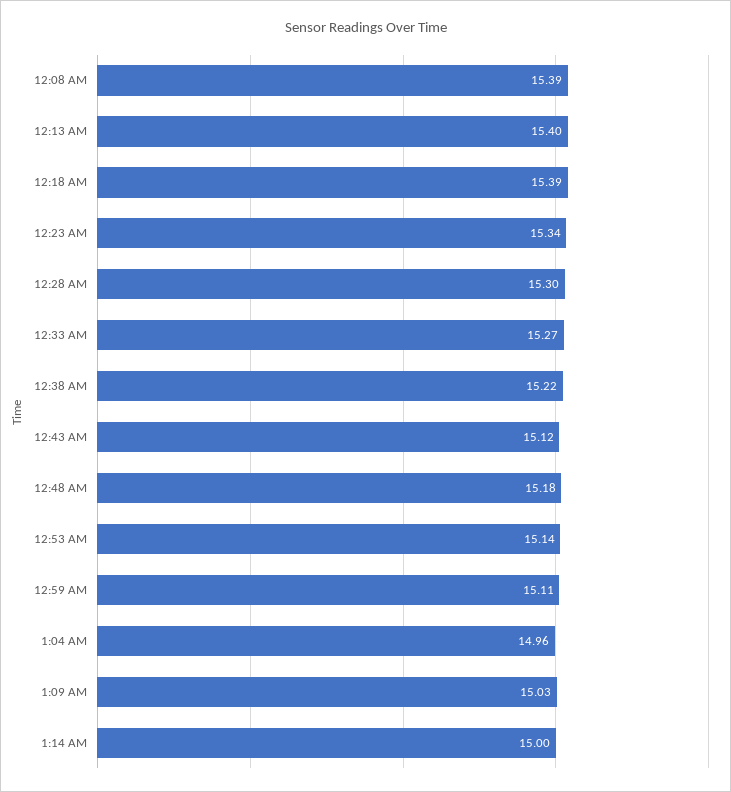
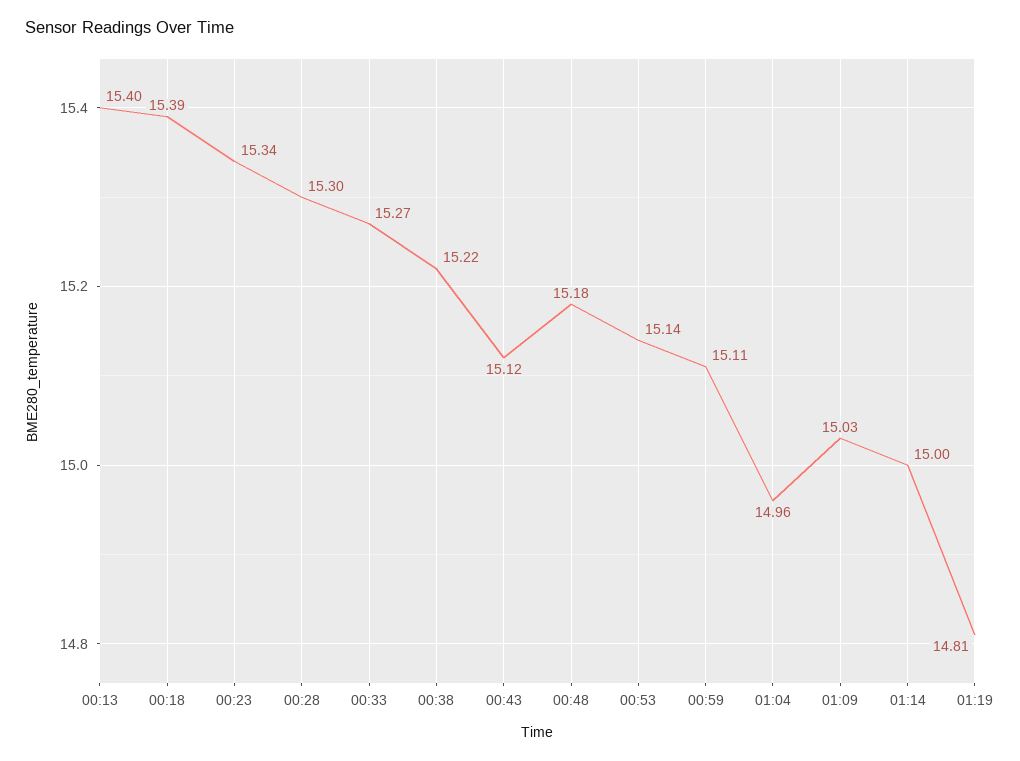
12:08 AM: 15.39 -> none
01:19: none -> 14.81

